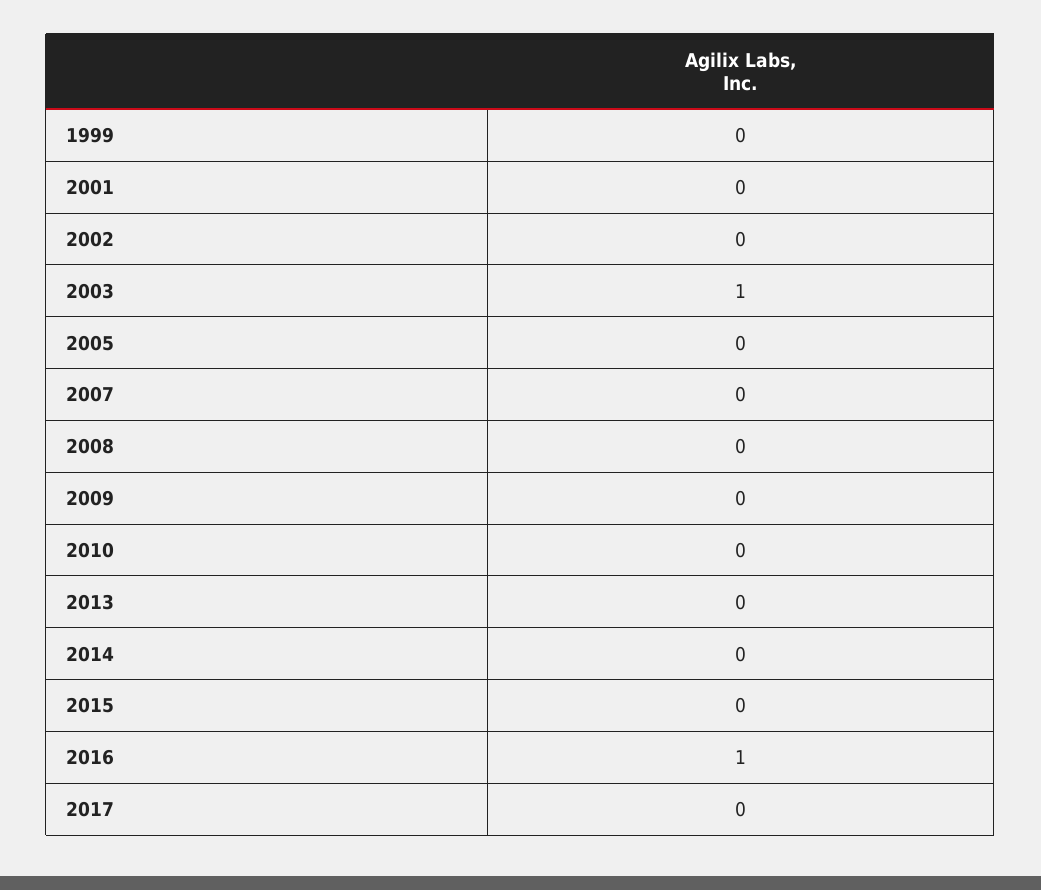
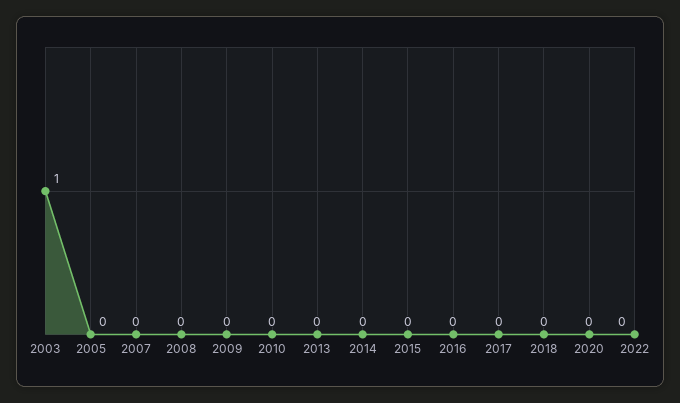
1999: 0 -> none
2001: 0 -> none
2002: 0 -> none
2016: 1 -> 0
2018: none -> 0
2020: none -> 0
2022: none -> 0

